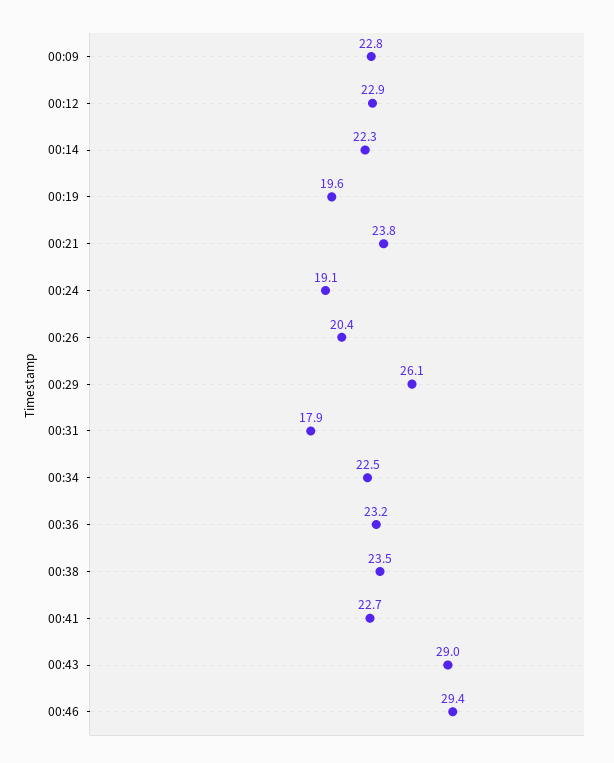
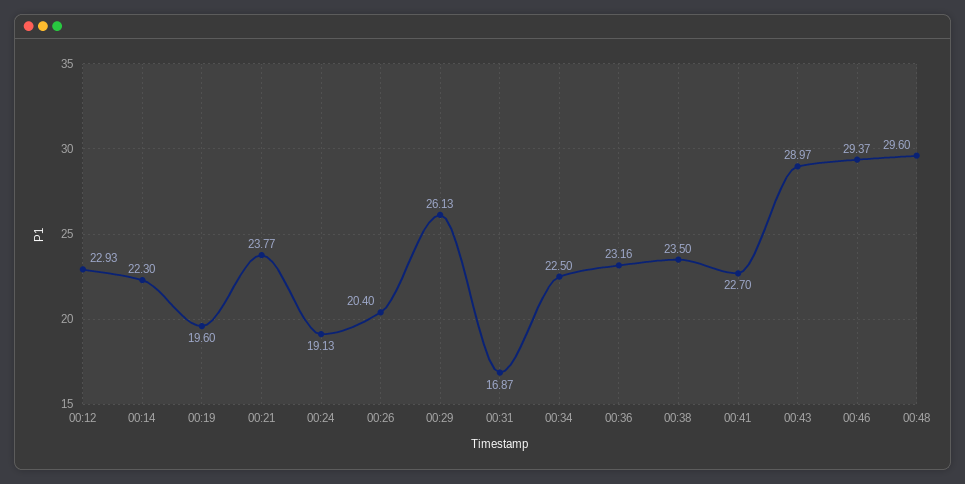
00:09: 22.8 -> none
00:31: 17.9 -> 16.87
00:48: none -> 29.6

